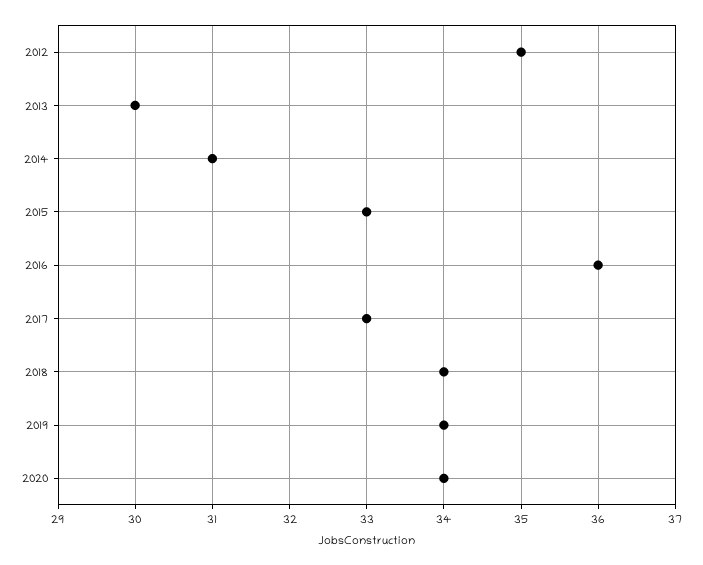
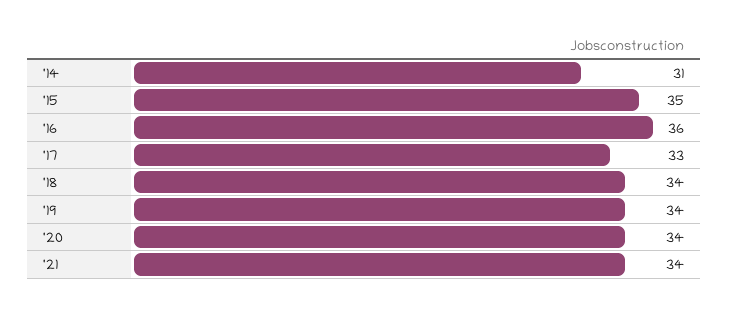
2012: 35 -> none
2013: 30 -> none
2015: 33 -> 35
'21: none -> 34

